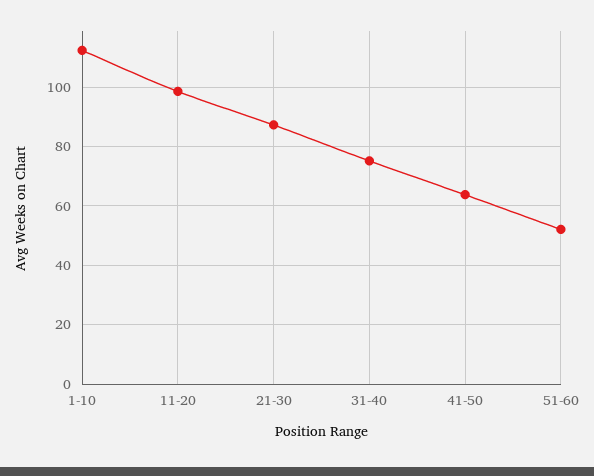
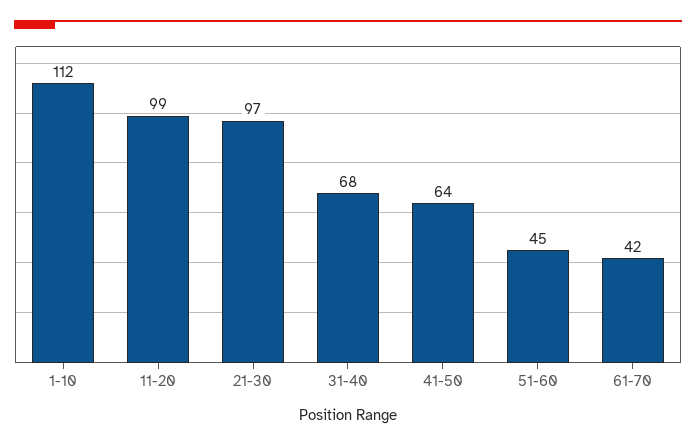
21-30: 87.5 -> 97
31-40: 75 -> 68
51-60: 52.5 -> 45
61-70: none -> 42

